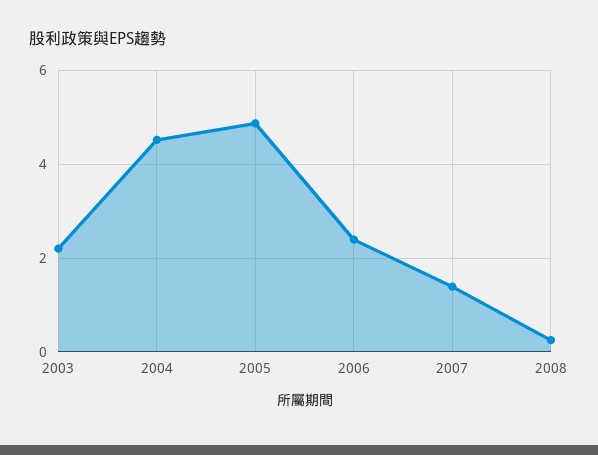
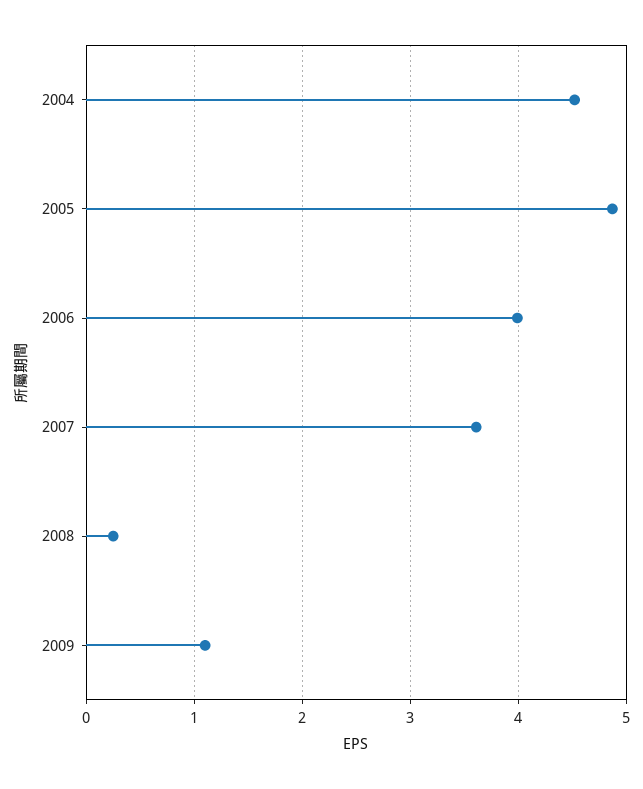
2003: 2.2 -> none
2006: 2.4 -> 4
2007: 1.4 -> 3.6
2009: none -> 1.1

